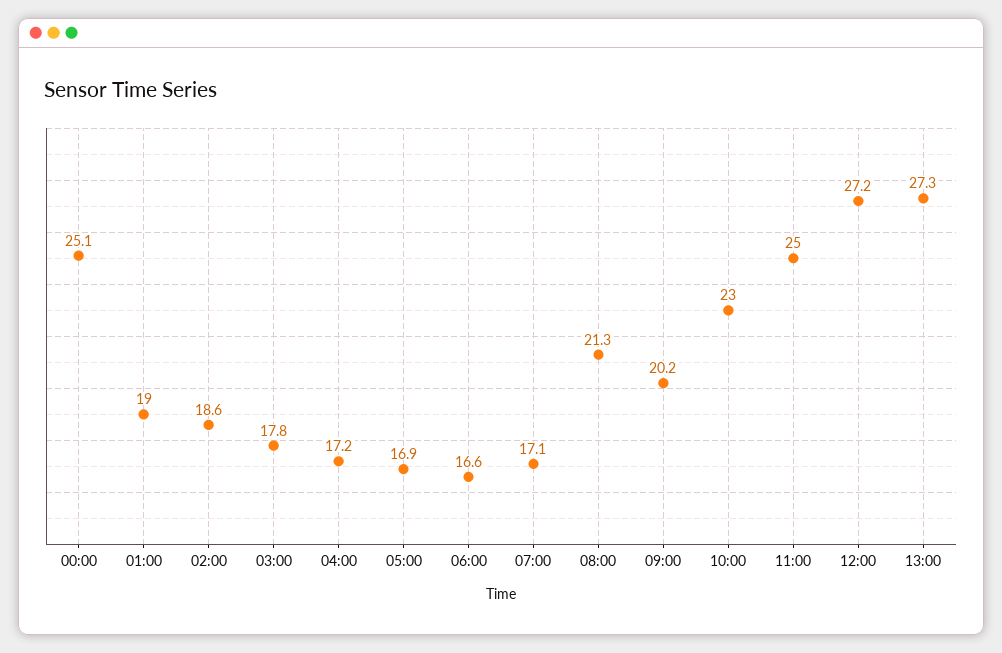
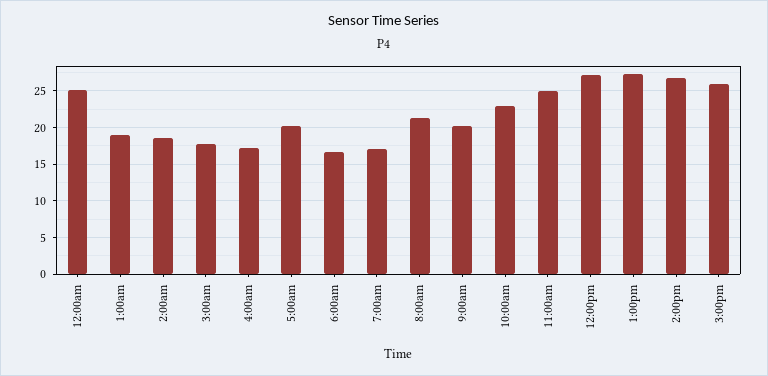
05:00: 16.9 -> 20
2:00pm: none -> 27
3:00pm: none -> 26

